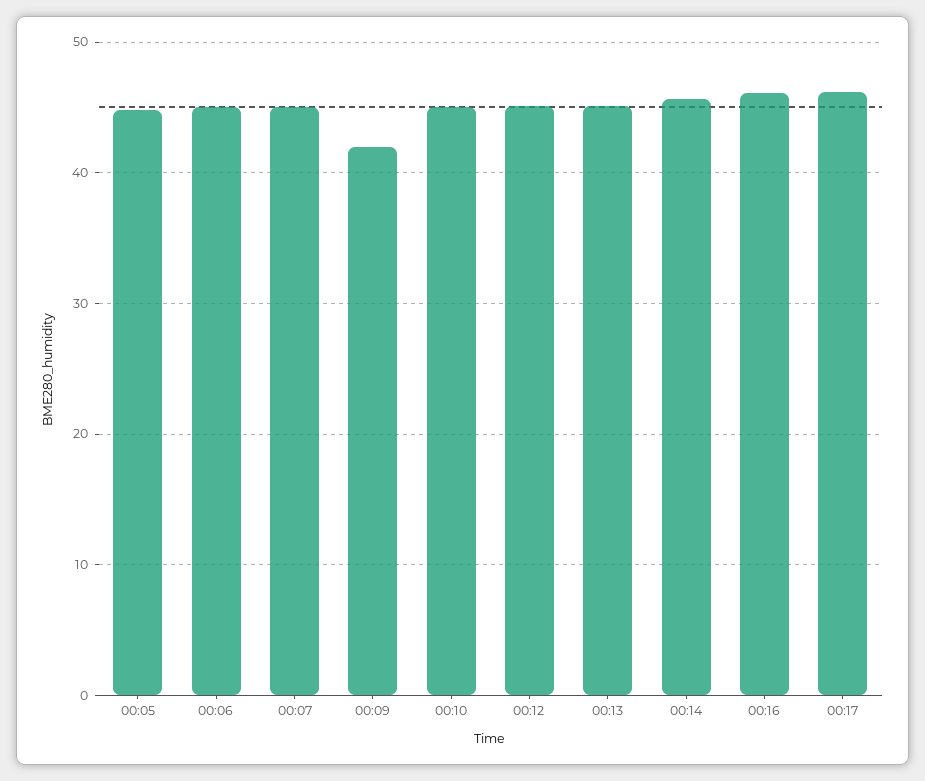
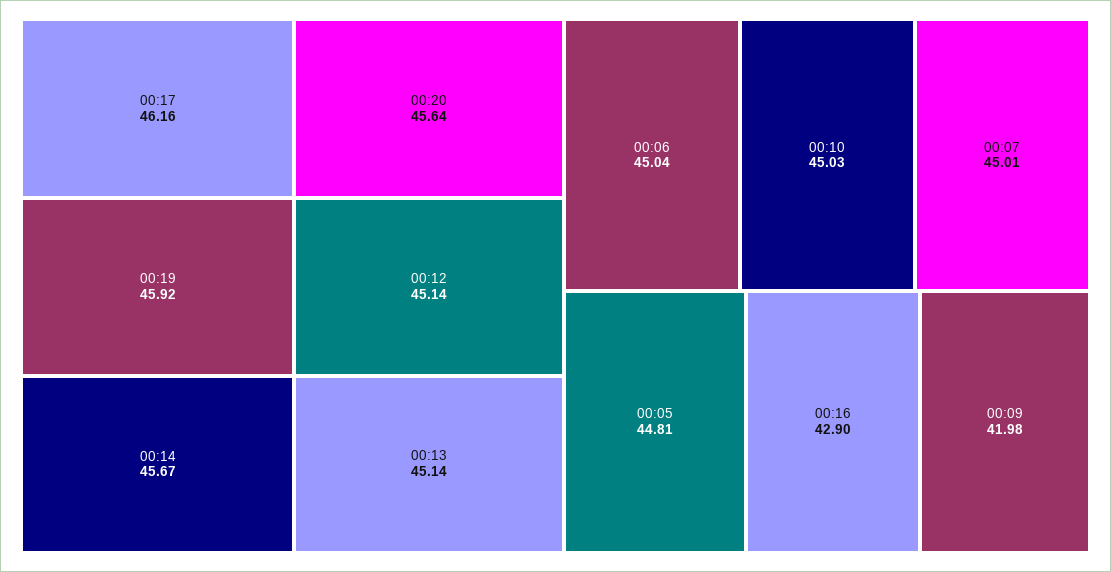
00:16: 46 -> 42.9
00:19: none -> 45.92
00:20: none -> 45.64

